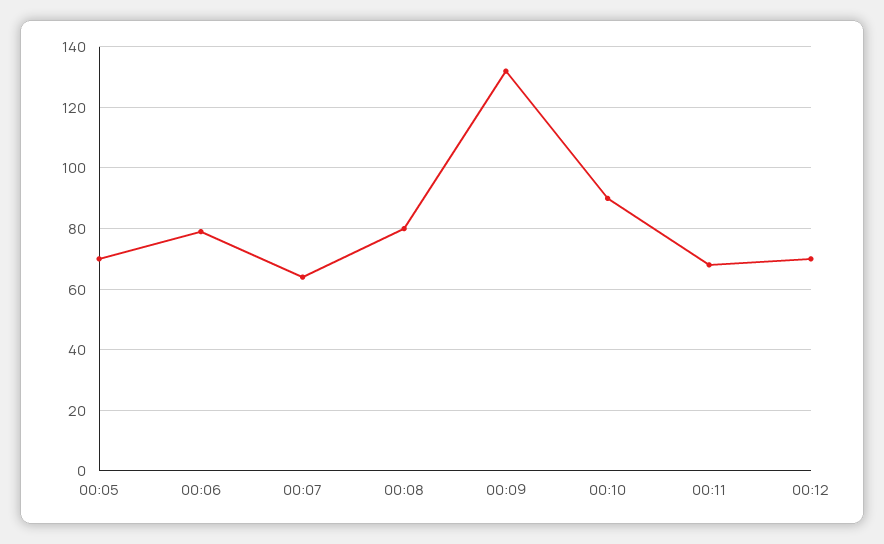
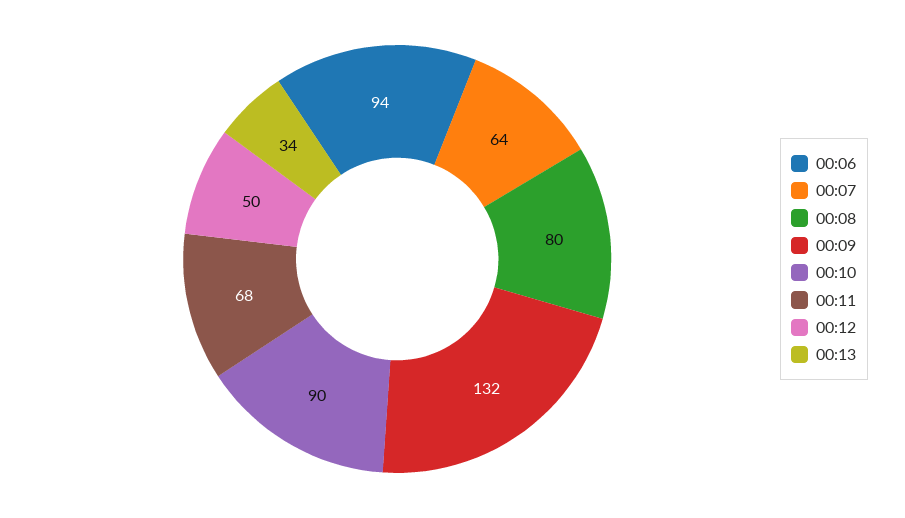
00:05: 70 -> none
00:06: 80 -> 94
00:12: 70 -> 50
00:13: none -> 34

